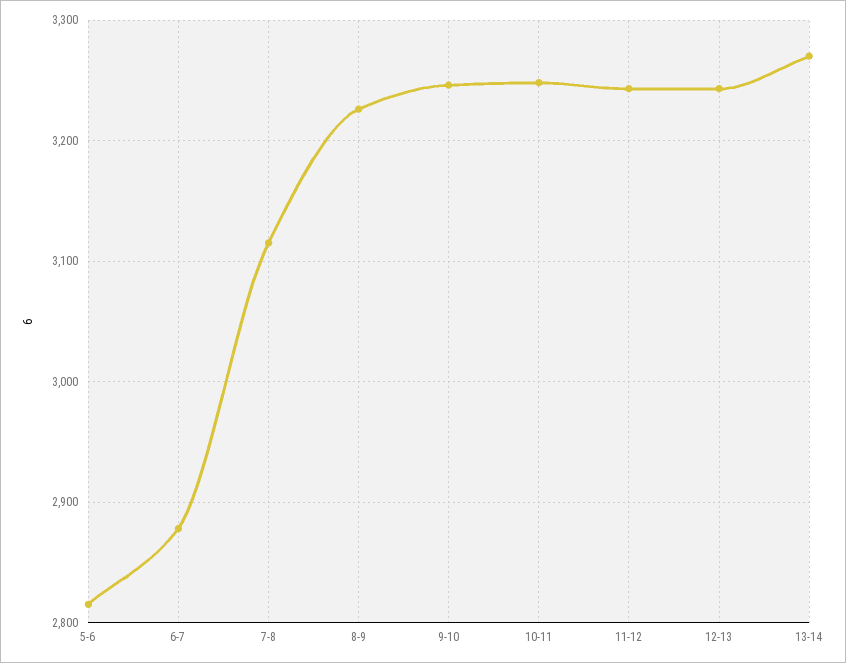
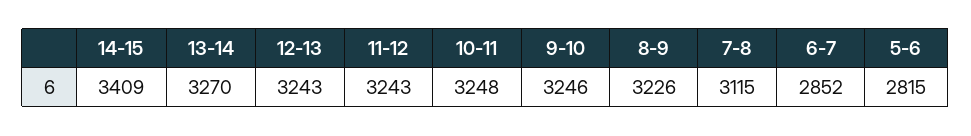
6-7: 2880 -> 2852
14-15: none -> 3409

